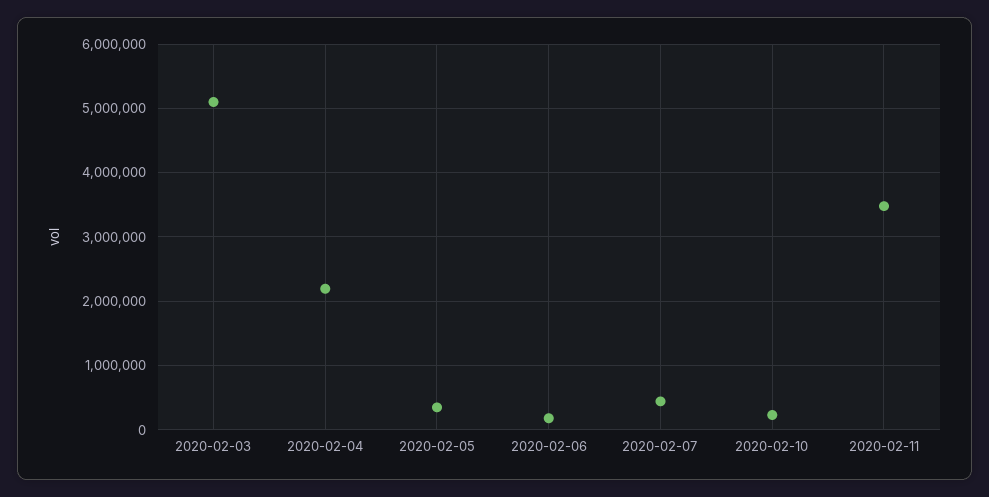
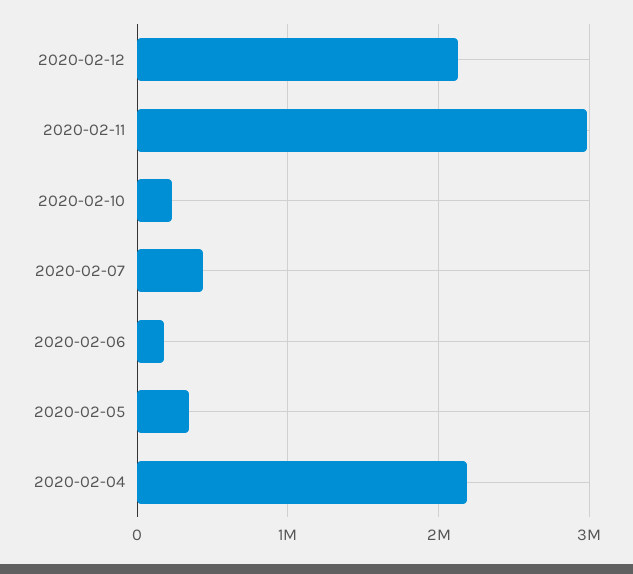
2020-02-03: 5100000 -> none
2020-02-11: 3500000 -> 3000000
2020-02-12: none -> 2100000

